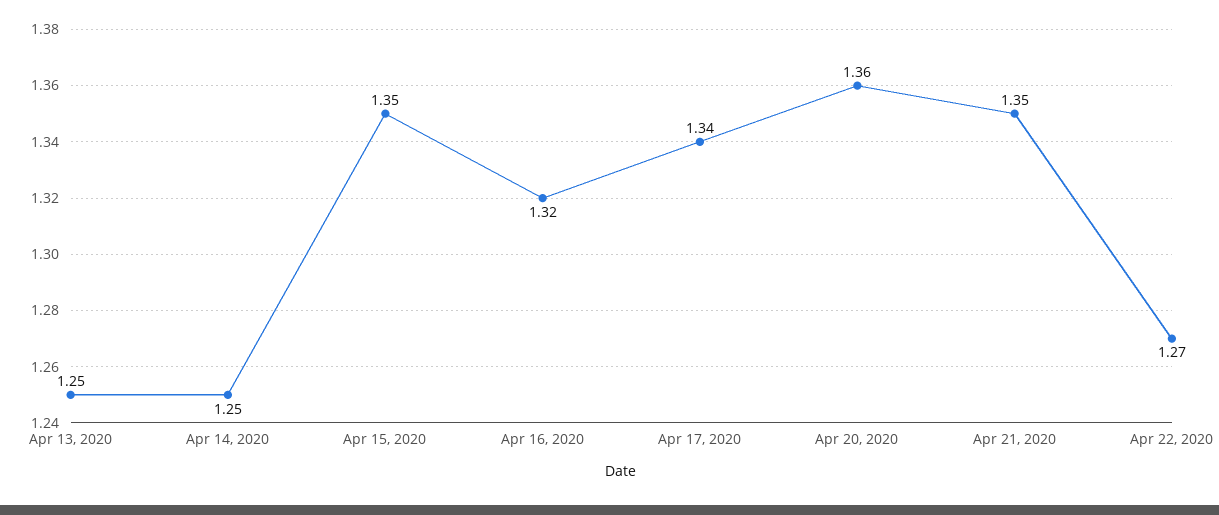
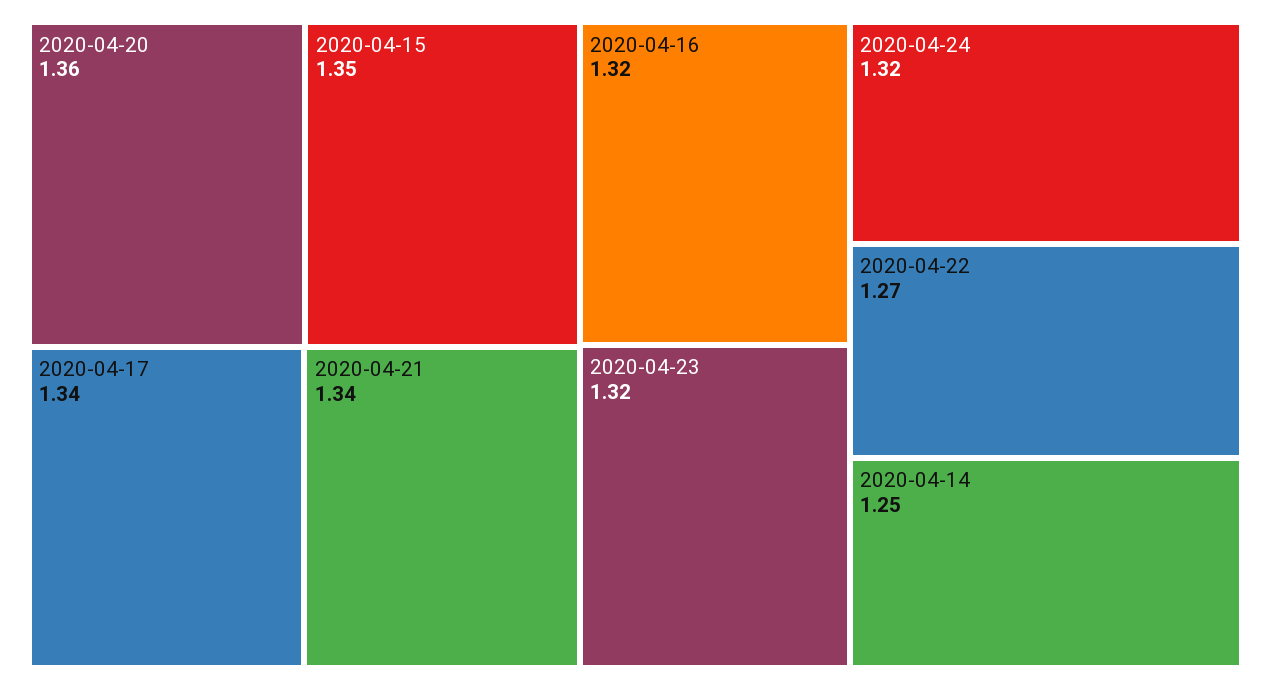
Apr 13, 2020: 1.25 -> none
Apr 21, 2020: 1.35 -> 1.34
2020-04-23: none -> 1.32
2020-04-24: none -> 1.32

